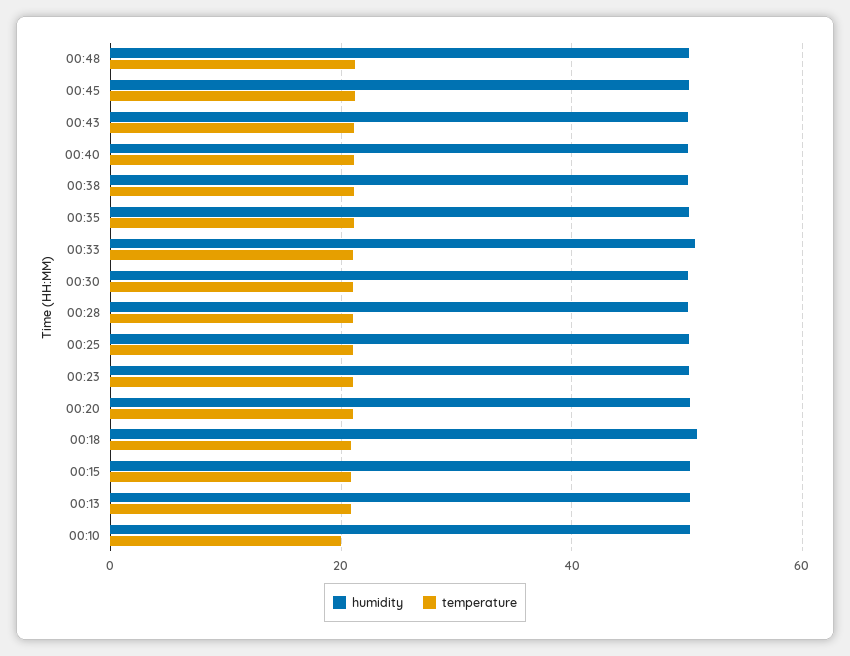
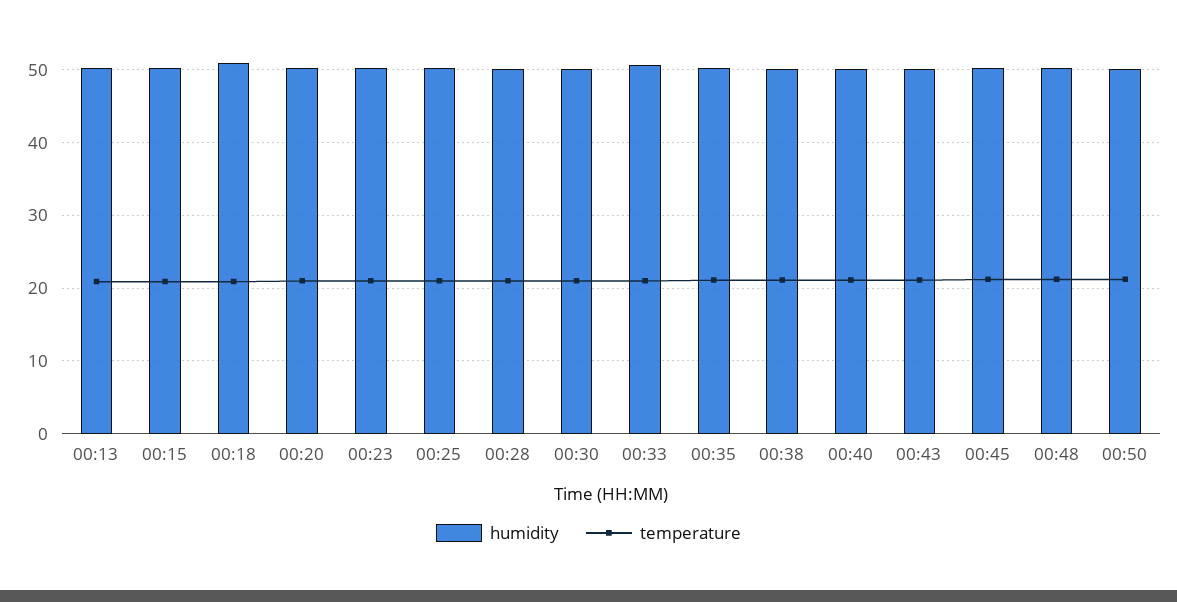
humidity, 00:10: 50 -> none
temperature, 00:10: 20 -> none
humidity, 00:50: none -> 50
temperature, 00:50: none -> 21

